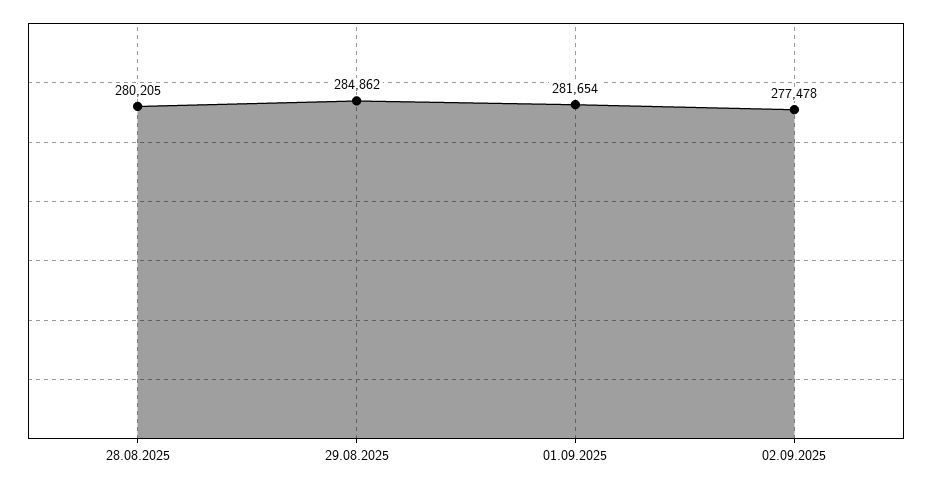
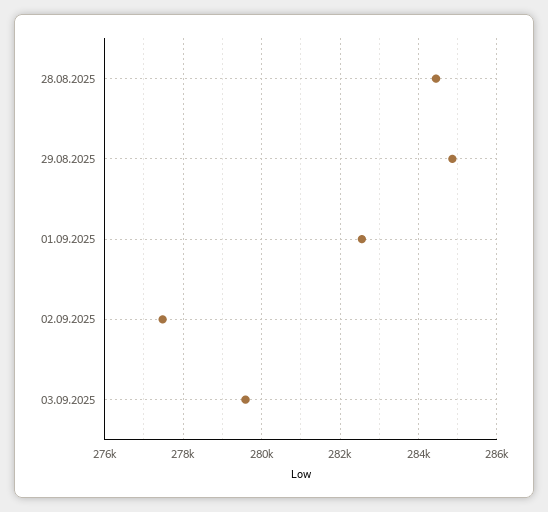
28.08.2025: 280205 -> 284400
01.09.2025: 281654 -> 282600
03.09.2025: none -> 279600

